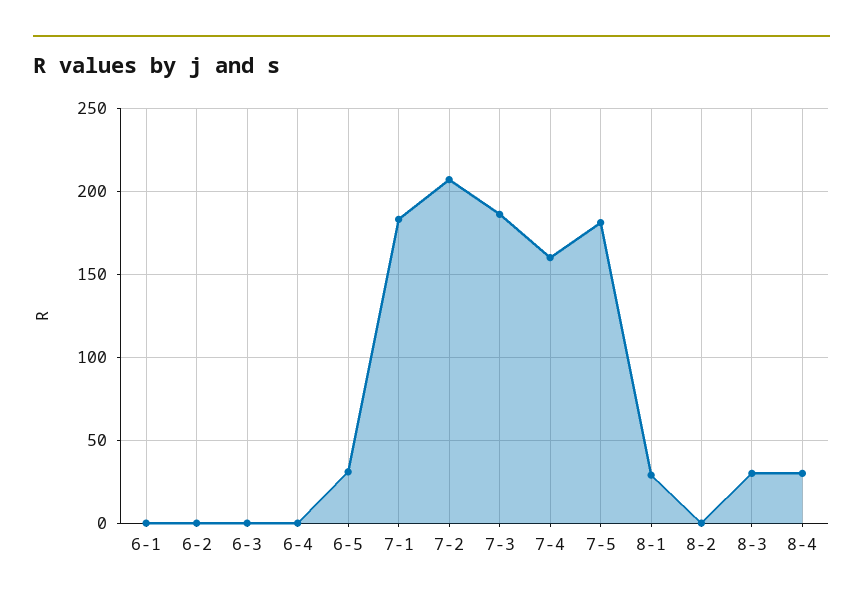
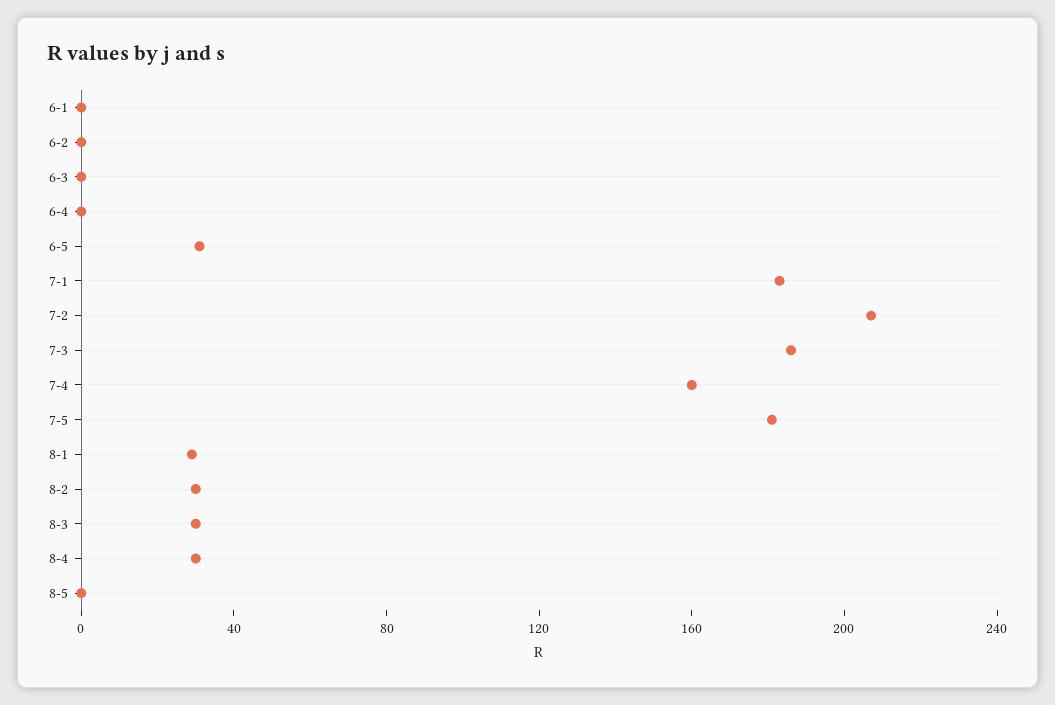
8-2: 0 -> 30
8-5: none -> 0

